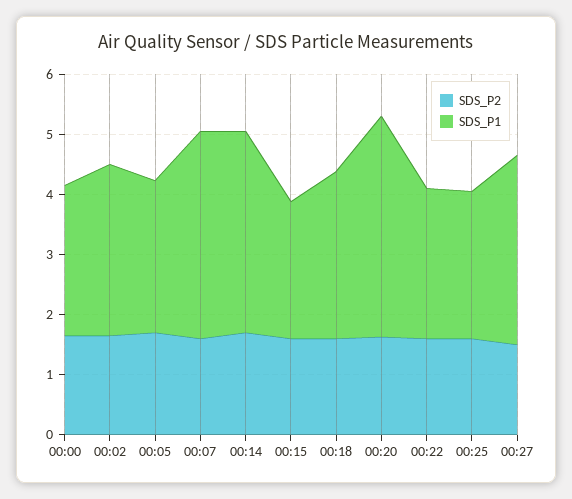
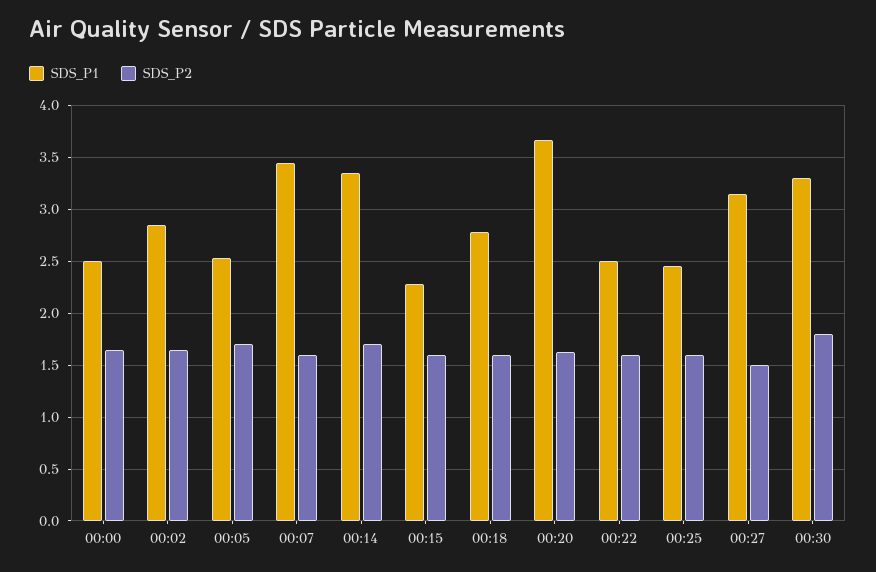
SDS_P1, 00:30: none -> 3.3
SDS_P2, 00:30: none -> 1.8

